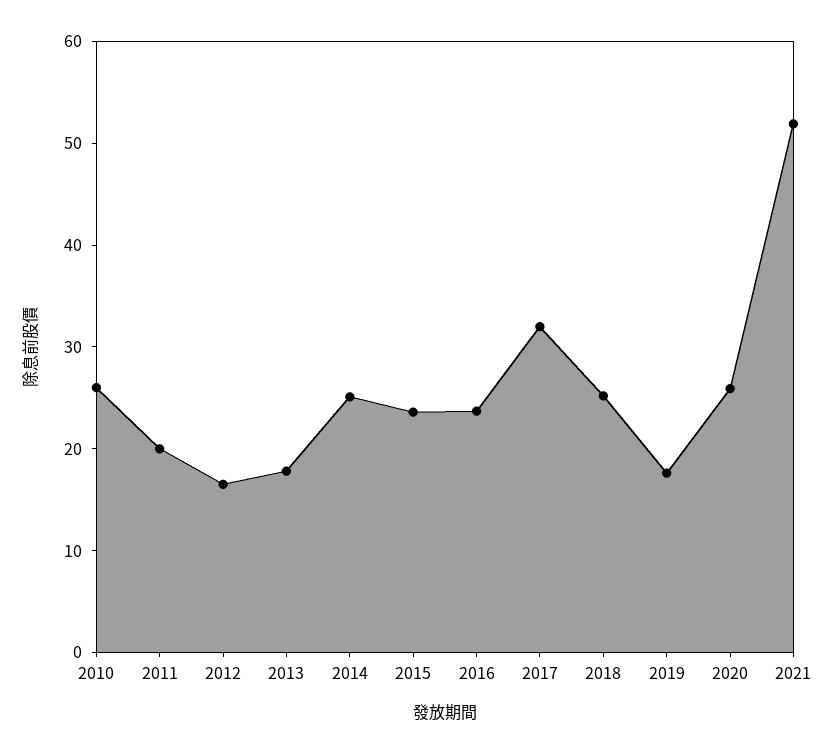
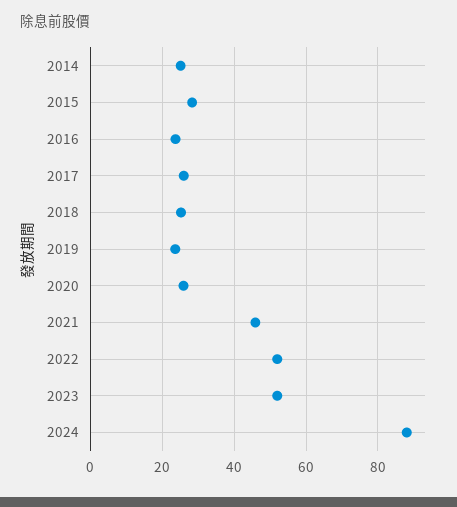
2010: 26 -> none
2011: 20 -> none
2012: 16 -> none
2013: 18 -> none
2015: 24 -> 28
2017: 32 -> 26
2019: 18 -> 24
2021: 52 -> 46
2022: none -> 52
2023: none -> 52
2024: none -> 88

